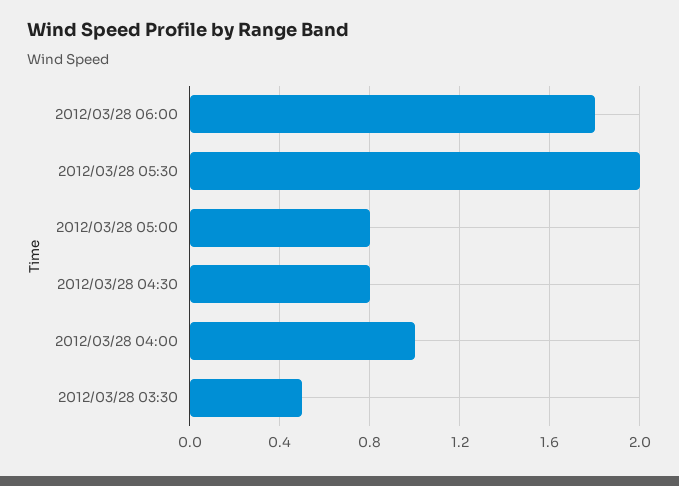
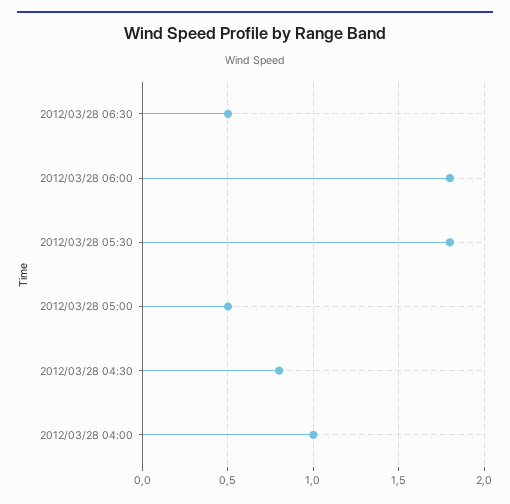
2012/03/28 05:30: 2 -> 1.8
2012/03/28 05:00: 0.8 -> 0.5
2012/03/28 03:30: 0.5 -> none
2012/03/28 06:30: none -> 0.5

